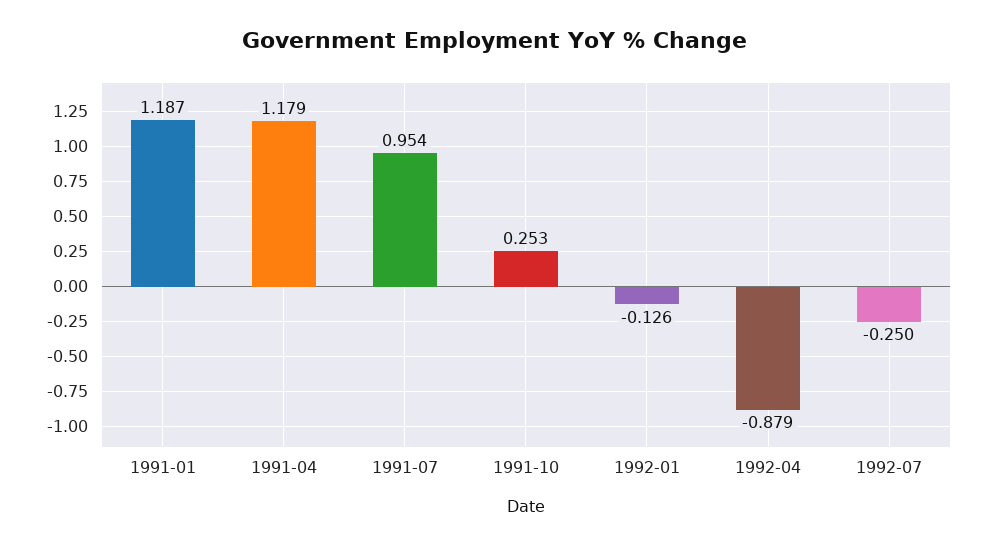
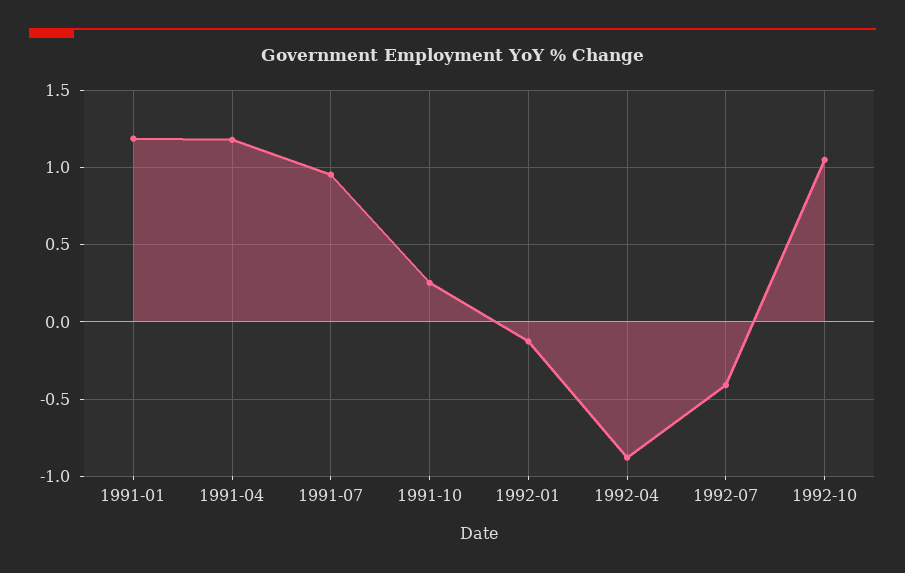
1992-07: -0.25 -> -0.4
1992-10: none -> 1.05

